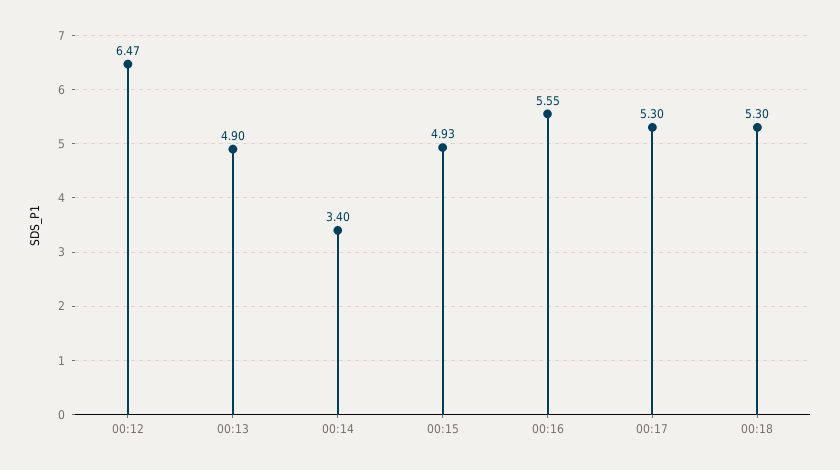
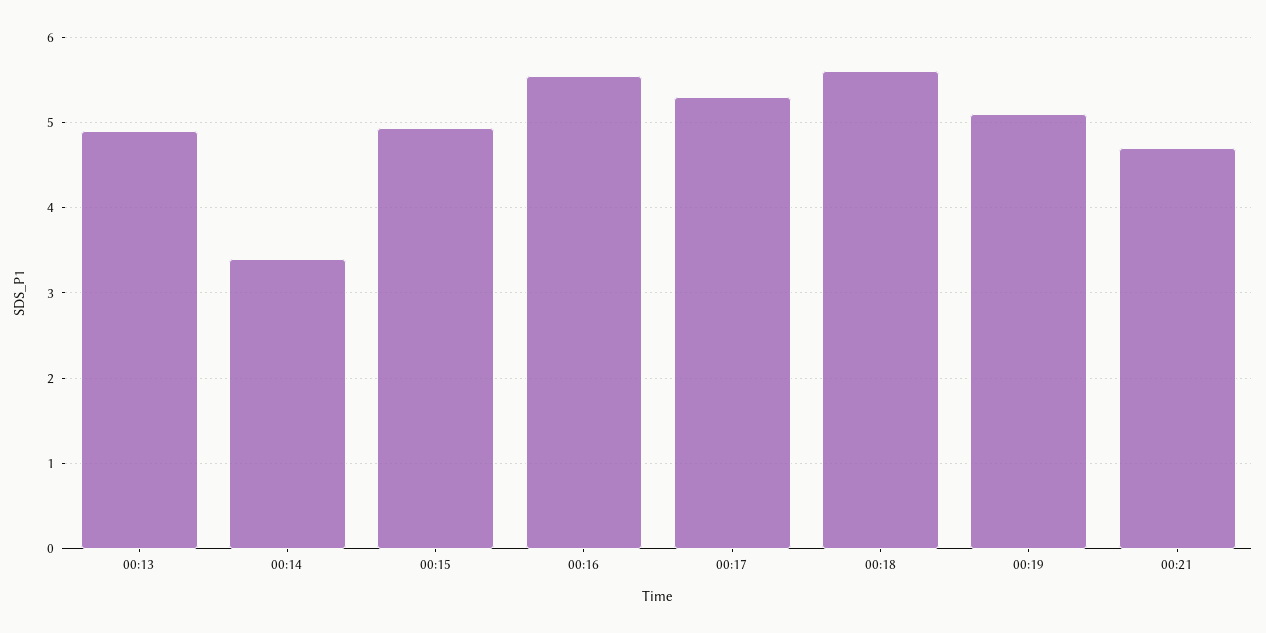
00:12: 6.47 -> none
00:18: 5.3 -> 5.6
00:19: none -> 5.1
00:21: none -> 4.7

